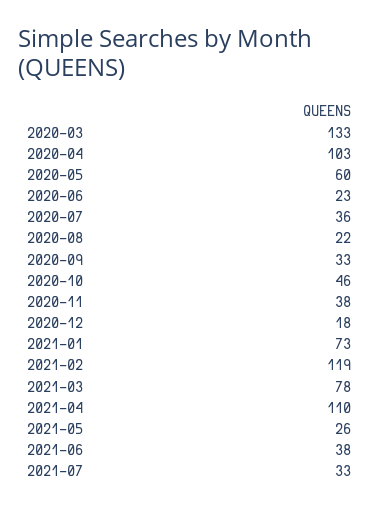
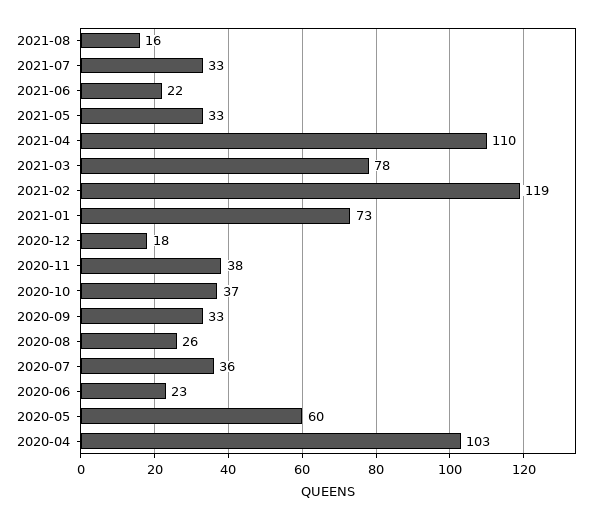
2020-03: 133 -> none
2020-08: 22 -> 26
2020-10: 46 -> 37
2021-05: 26 -> 33
2021-06: 38 -> 22
2021-08: none -> 16

